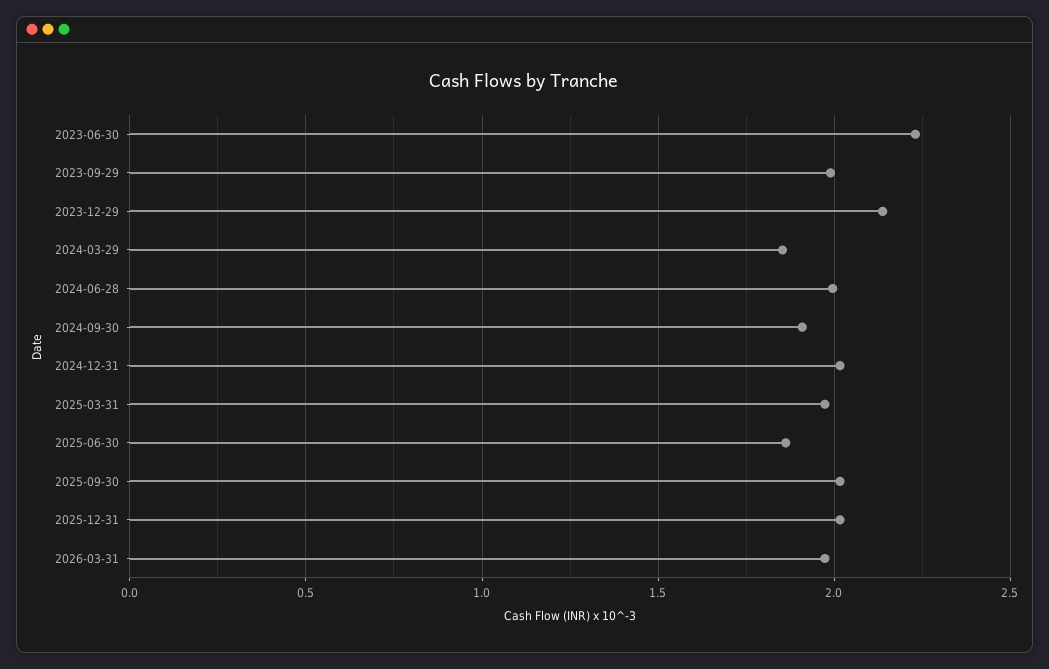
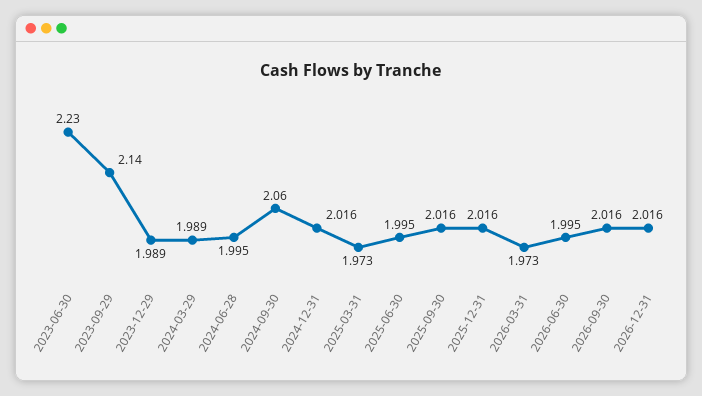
2023-09-29: 2 -> 2.14
2023-12-29: 2.15 -> 1.989
2024-03-29: 1.85 -> 1.989
2024-09-30: 1.9 -> 2.06
2025-06-30: 1.85 -> 1.995
2026-06-30: none -> 1.995
2026-09-30: none -> 2.016
2026-12-31: none -> 2.016

